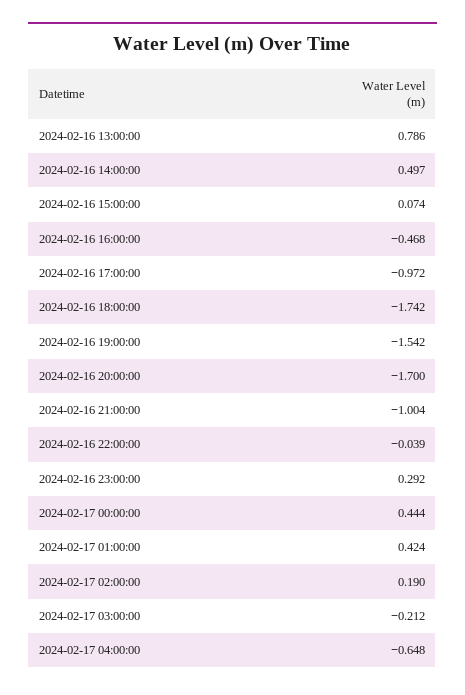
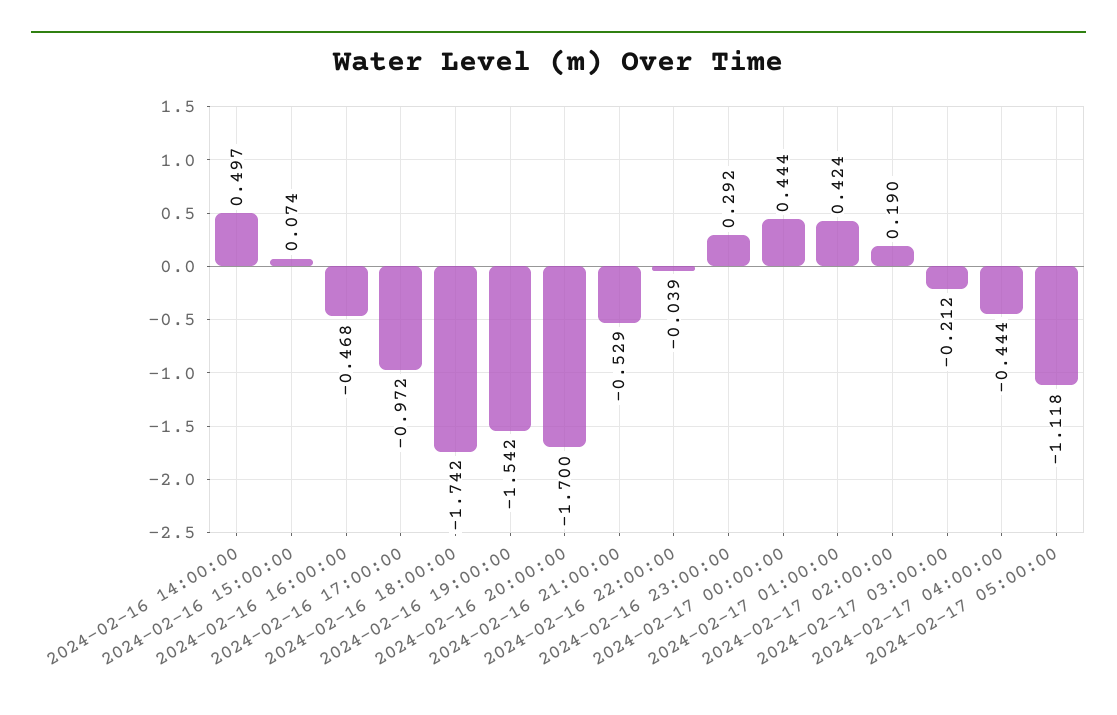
2024-02-16 13:00:00: 0.786 -> none
2024-02-16 21:00:00: -1.004 -> -0.529
2024-02-17 04:00:00: -0.648 -> -0.444
2024-02-17 05:00:00: none -> -1.118

